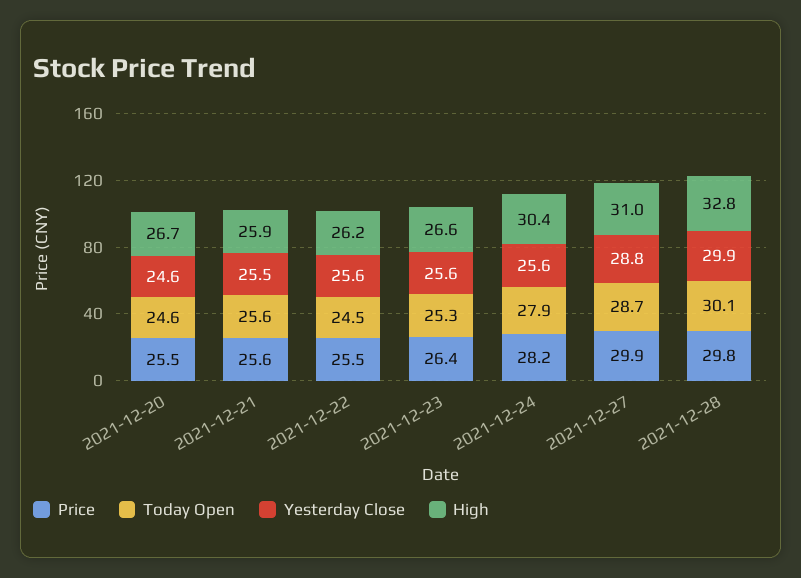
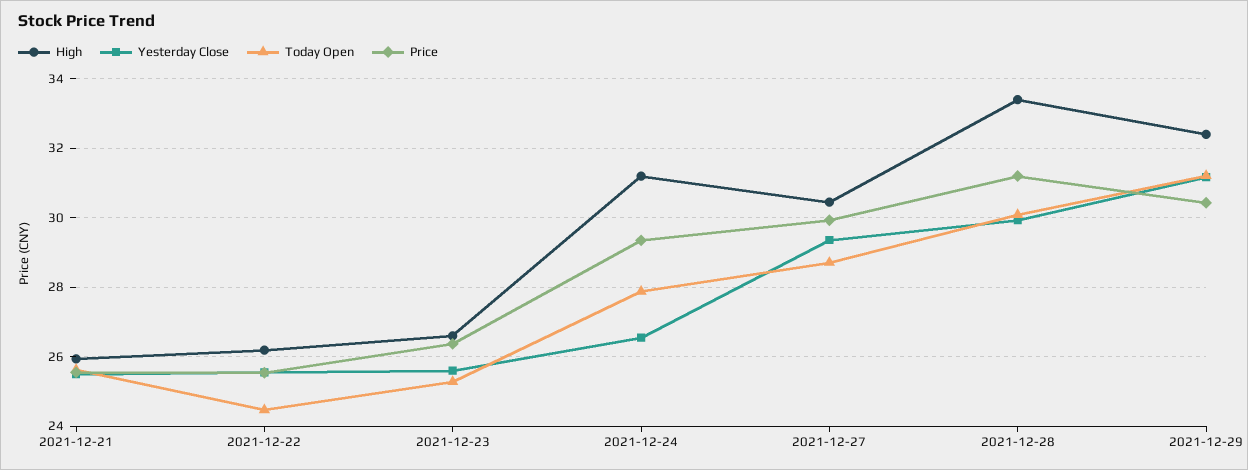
Price, 2021-12-20: 25.5 -> none
Today Open, 2021-12-20: 24.6 -> none
Yesterday Close, 2021-12-20: 24.6 -> none
High, 2021-12-20: 26.7 -> none
Price, 2021-12-24: 28.2 -> 29.4
Yesterday Close, 2021-12-24: 25.6 -> 26.6
High, 2021-12-24: 30.4 -> 31.2
Yesterday Close, 2021-12-27: 28.8 -> 29.4
High, 2021-12-27: 31 -> 30.4
Price, 2021-12-28: 29.8 -> 31.2
High, 2021-12-28: 32.8 -> 33.4
High, 2021-12-29: none -> 32.4
Yesterday Close, 2021-12-29: none -> 31.2
Today Open, 2021-12-29: none -> 31.2
Price, 2021-12-29: none -> 30.4

